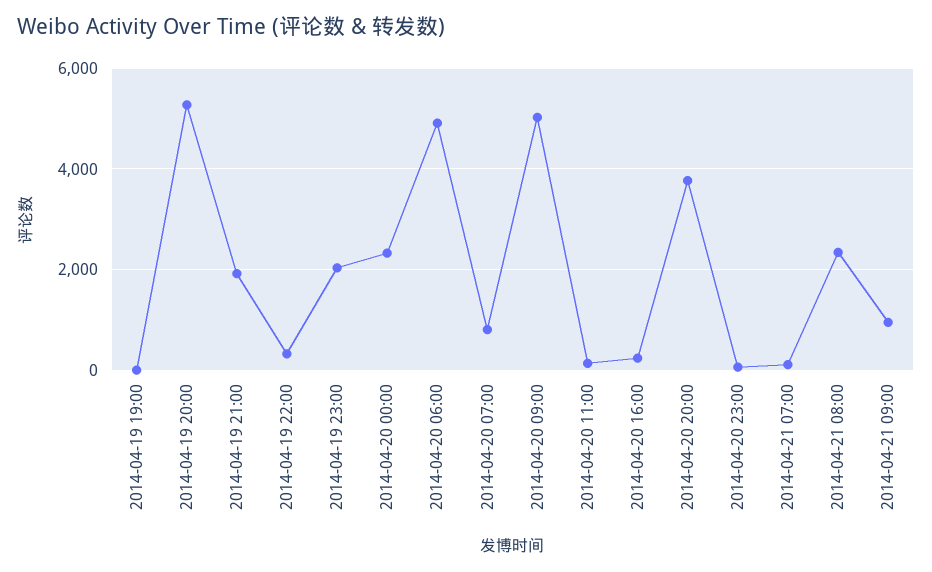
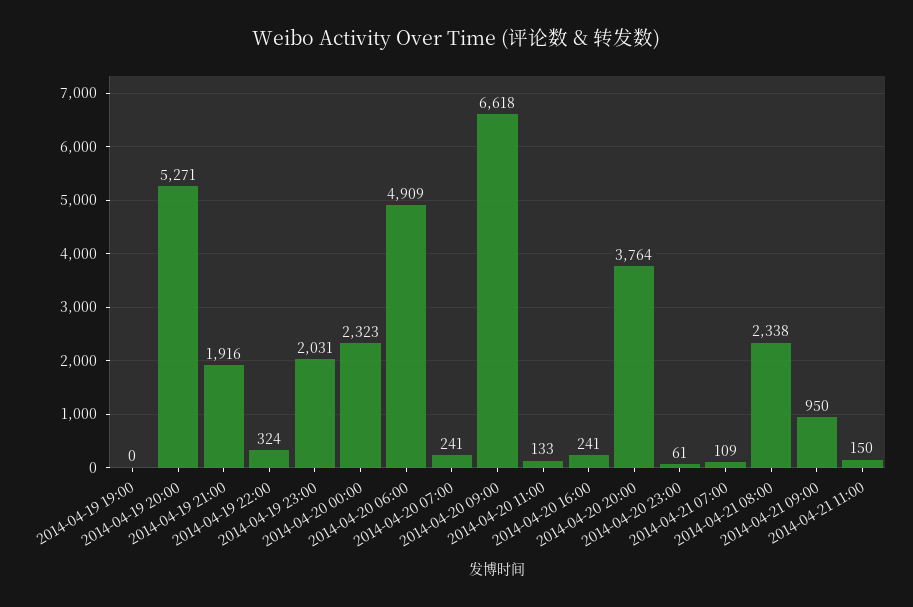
2014-04-20 07:00: 800 -> 241
2014-04-20 09:00: 5000 -> 6618
2014-04-21 11:00: none -> 150

